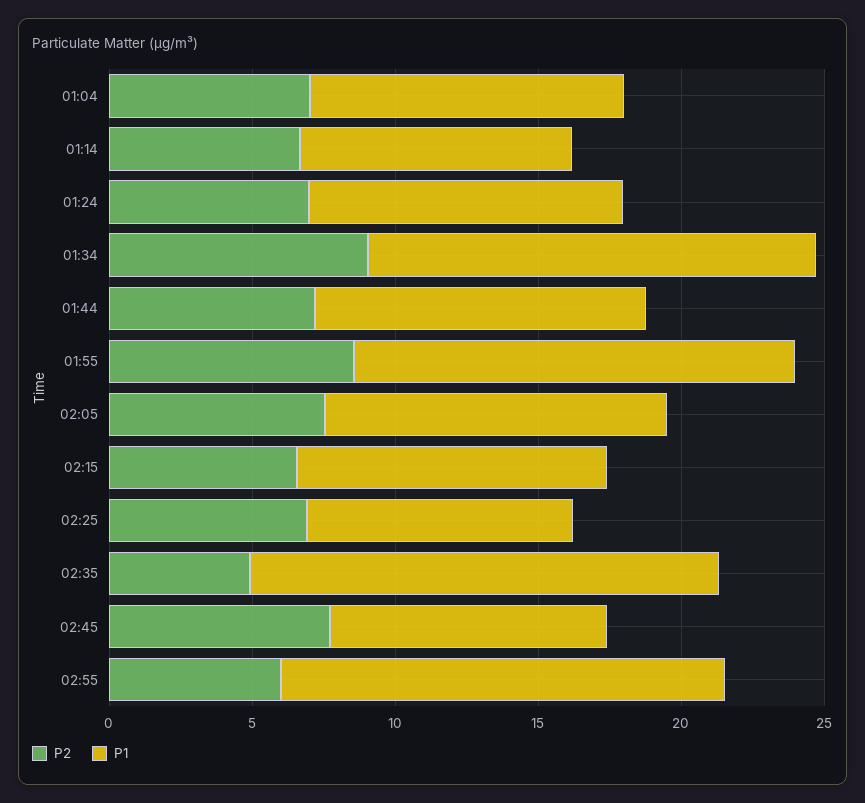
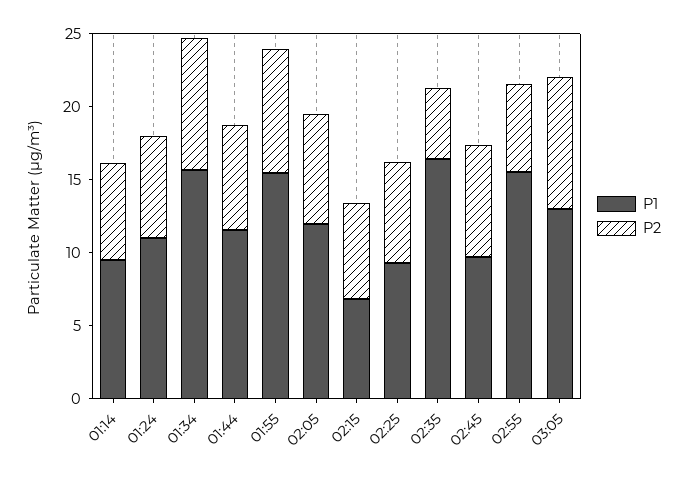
P2, 01:04: 7 -> none
P1, 01:04: 11 -> none
P1, 02:15: 11 -> 7
P1, 03:05: none -> 13
P2, 03:05: none -> 9

